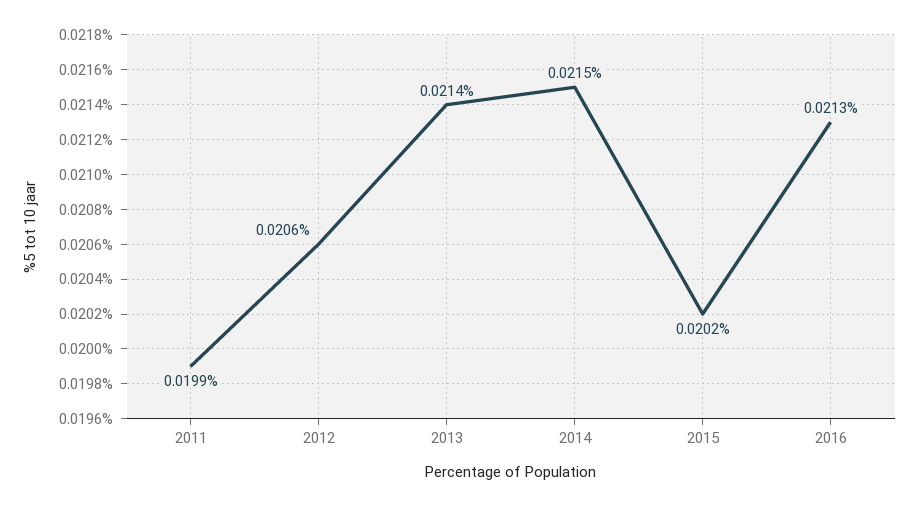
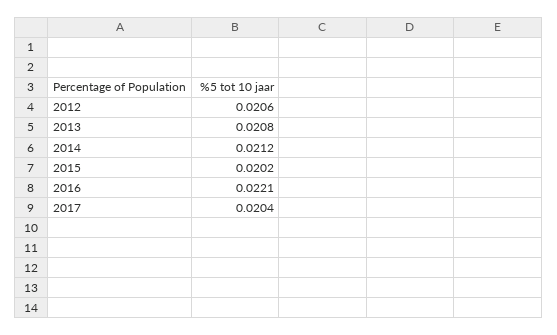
2011: 0.0199 -> none
2013: 0.0214 -> 0.0208
2014: 0.0215 -> 0.0212
2016: 0.0213 -> 0.0221
2017: none -> 0.0204

